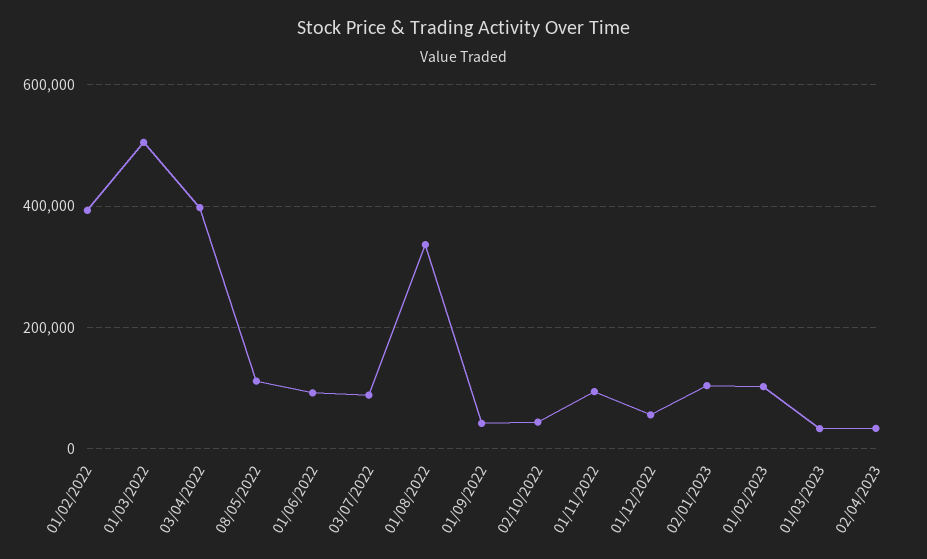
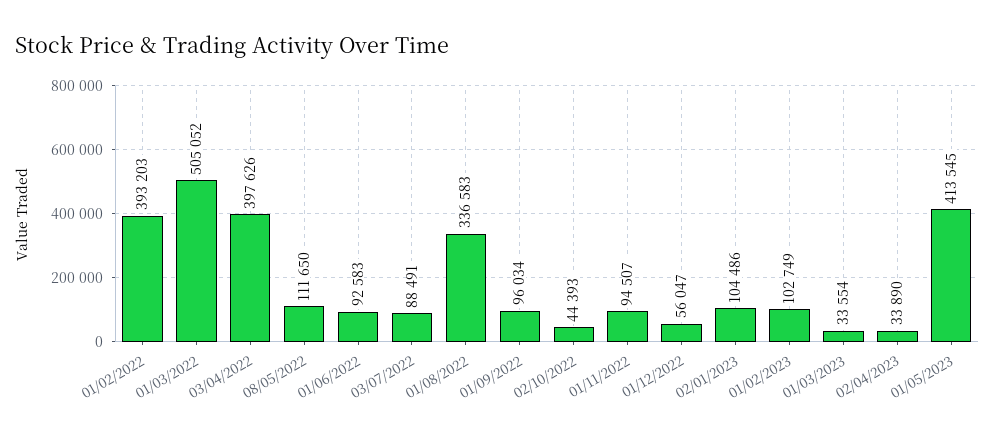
01/09/2022: 40000 -> 96034
01/05/2023: none -> 413545

